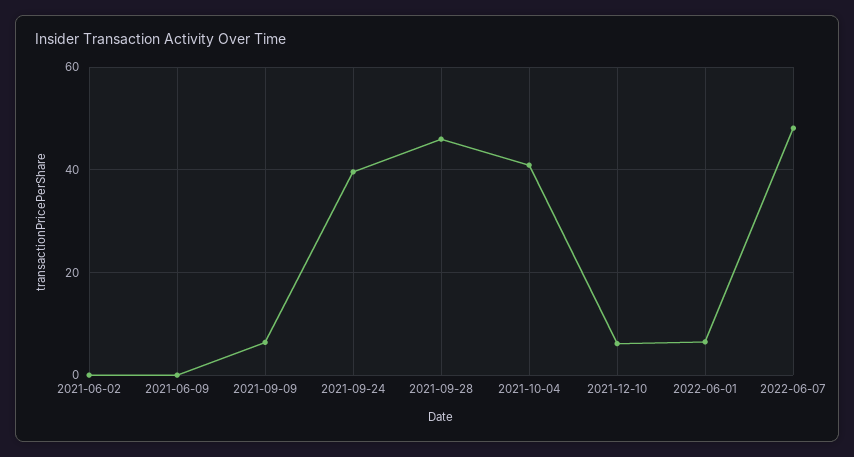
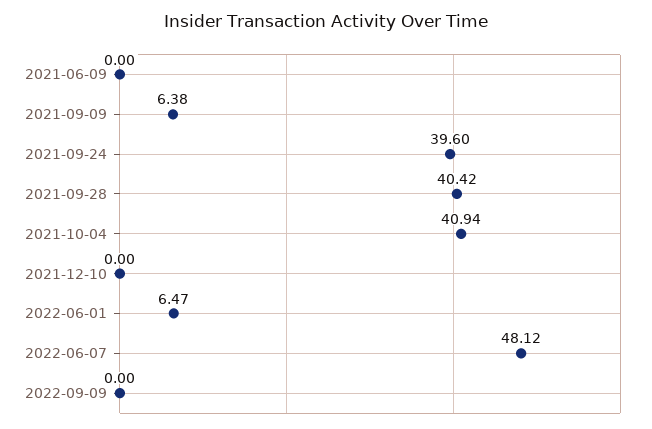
2021-06-02: 0 -> none
2021-09-28: 46 -> 40.42
2021-12-10: 6 -> 0
2022-09-09: none -> 0

